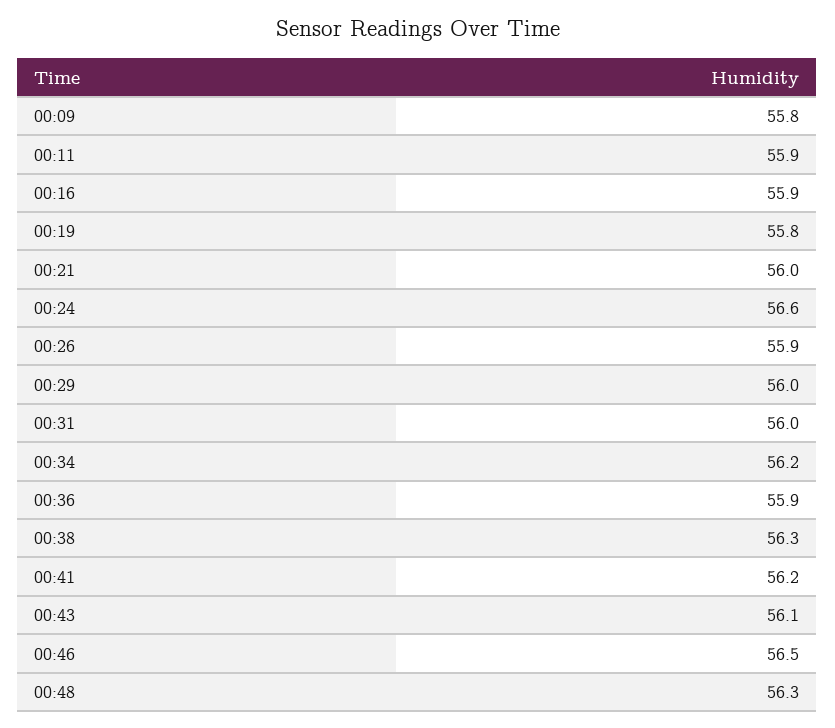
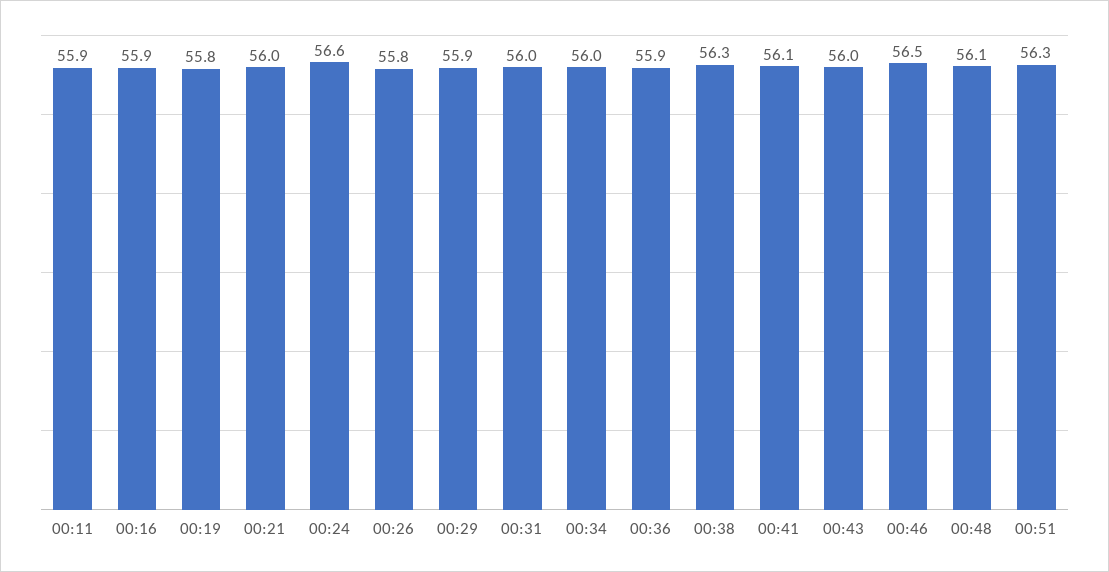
00:09: 55.8 -> none
00:26: 55.9 -> 55.8
00:29: 56 -> 55.9
00:34: 56.2 -> 56
00:41: 56.2 -> 56.1
00:43: 56.1 -> 56
00:48: 56.3 -> 56.1
00:51: none -> 56.3

